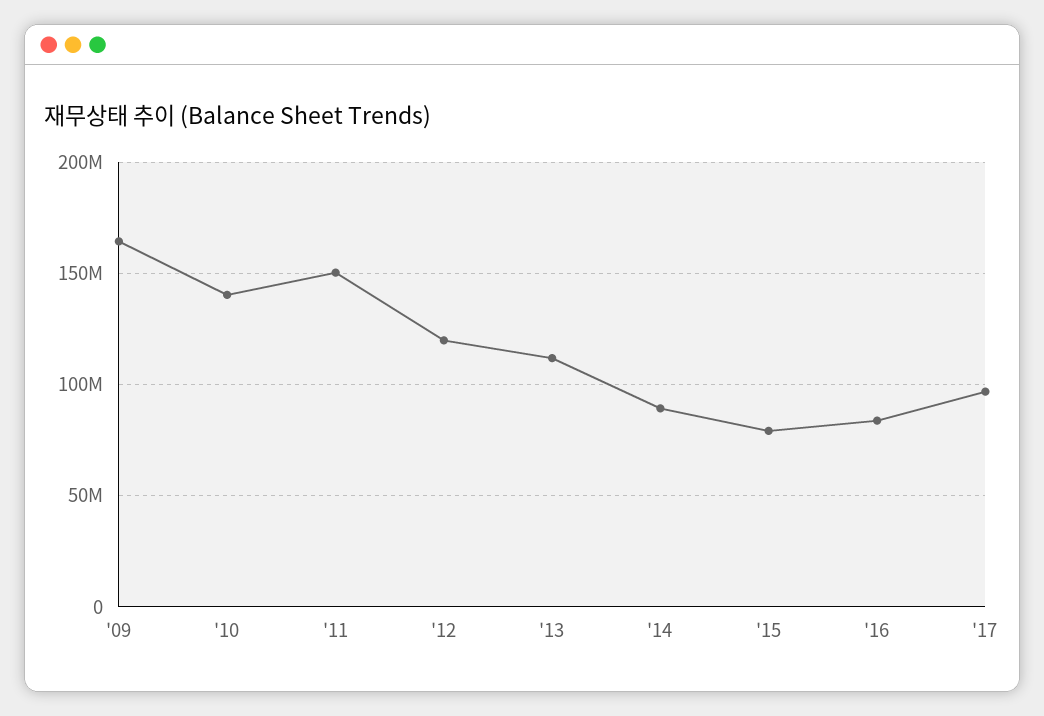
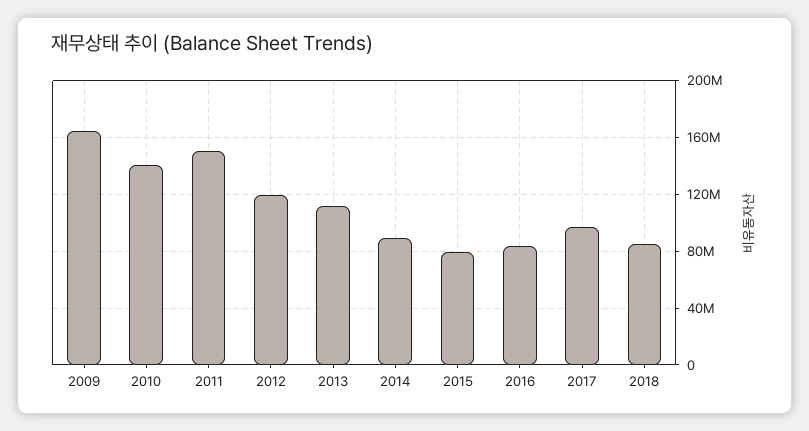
2018: none -> 85000000

